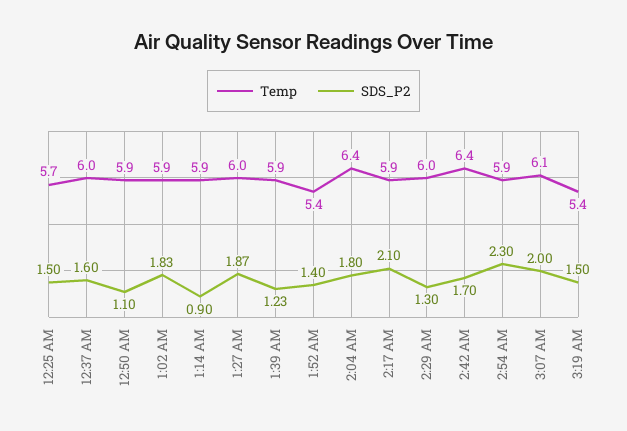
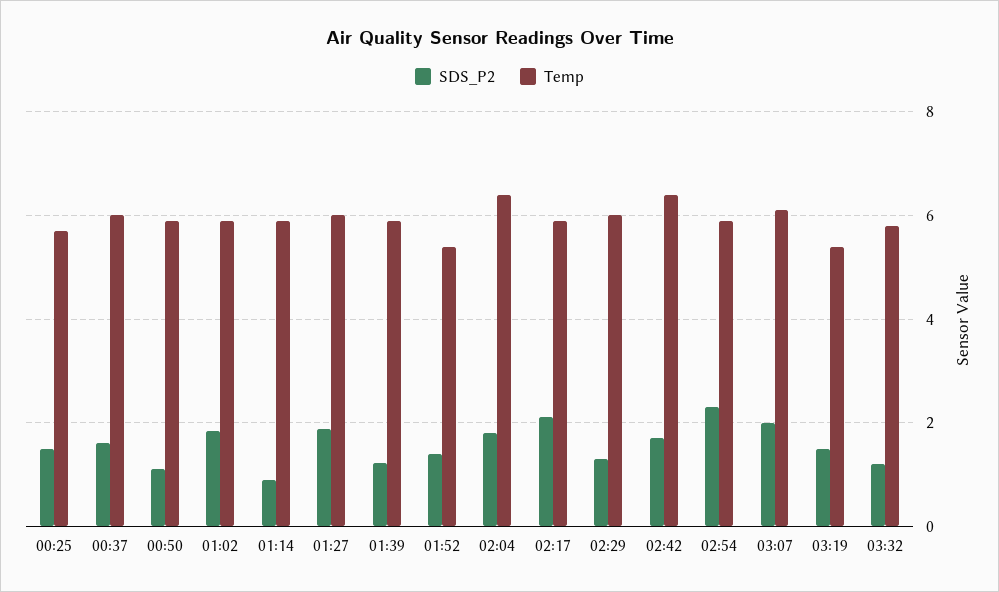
SDS_P2, 03:32: none -> 1.2
Temp, 03:32: none -> 5.8

